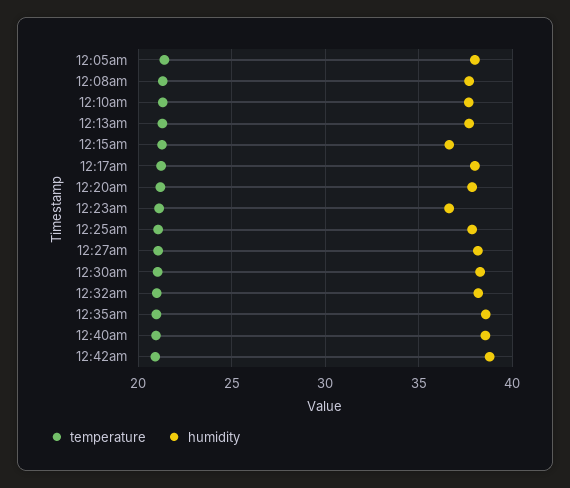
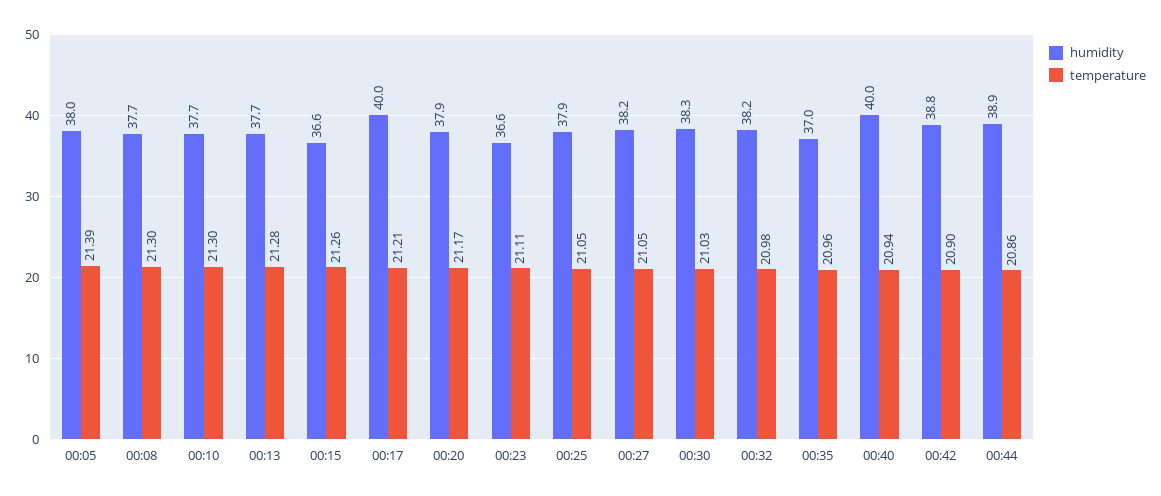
humidity, 12:17am: 38 -> 40
humidity, 12:35am: 38.5 -> 37
humidity, 12:40am: 38.5 -> 40
humidity, 00:44: none -> 38.9
temperature, 00:44: none -> 20.86

